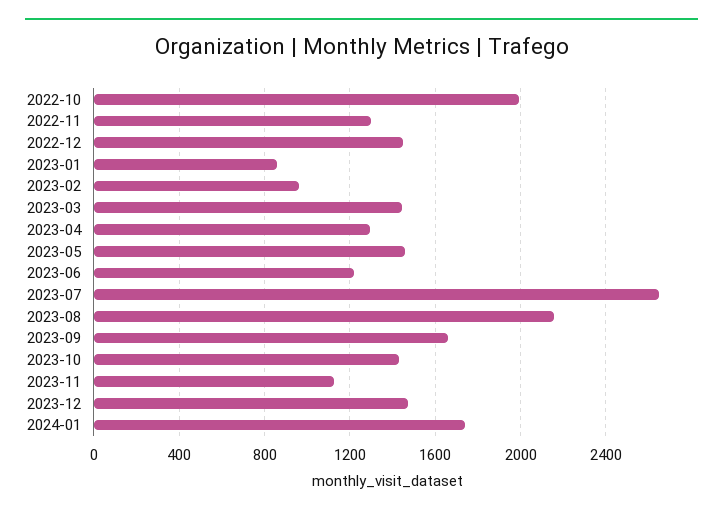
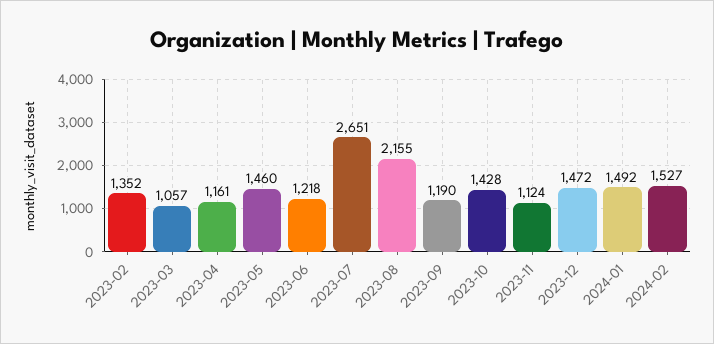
2022-10: 2000 -> none
2022-11: 1300 -> none
2022-12: 1450 -> none
2023-01: 850 -> none
2023-02: 950 -> 1352
2023-03: 1450 -> 1057
2023-04: 1300 -> 1161
2023-09: 1650 -> 1190
2024-01: 1750 -> 1492
2024-02: none -> 1527

